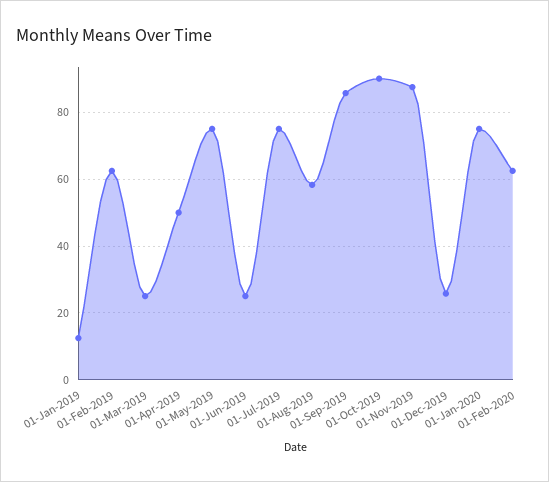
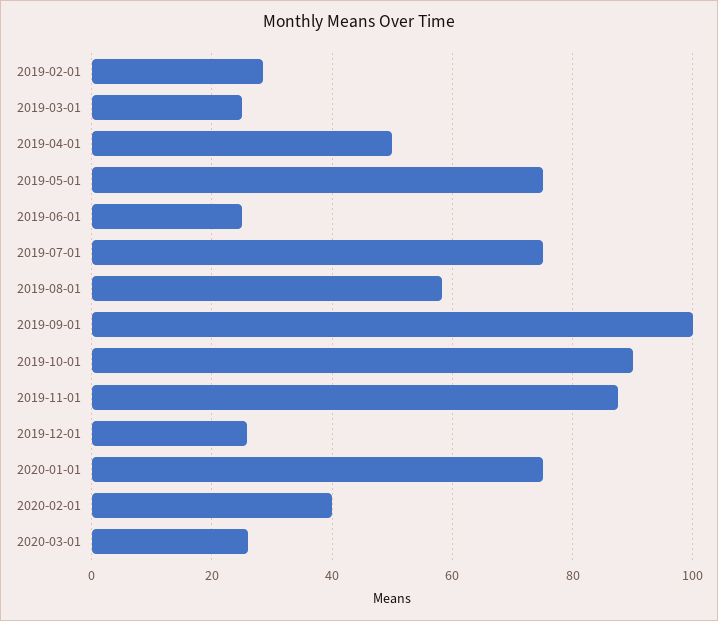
01-Jan-2019: 12 -> none
01-Feb-2019: 62 -> 28
01-Sep-2019: 86 -> 100
01-Feb-2020: 62 -> 40
2020-03-01: none -> 26

